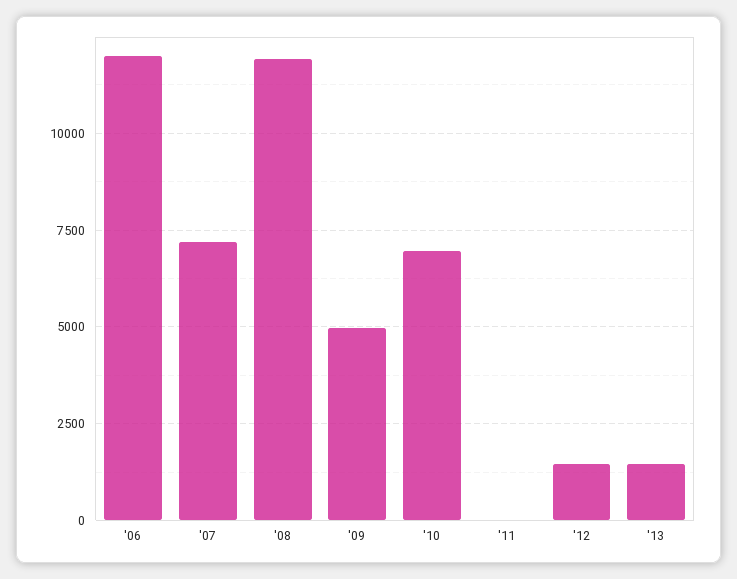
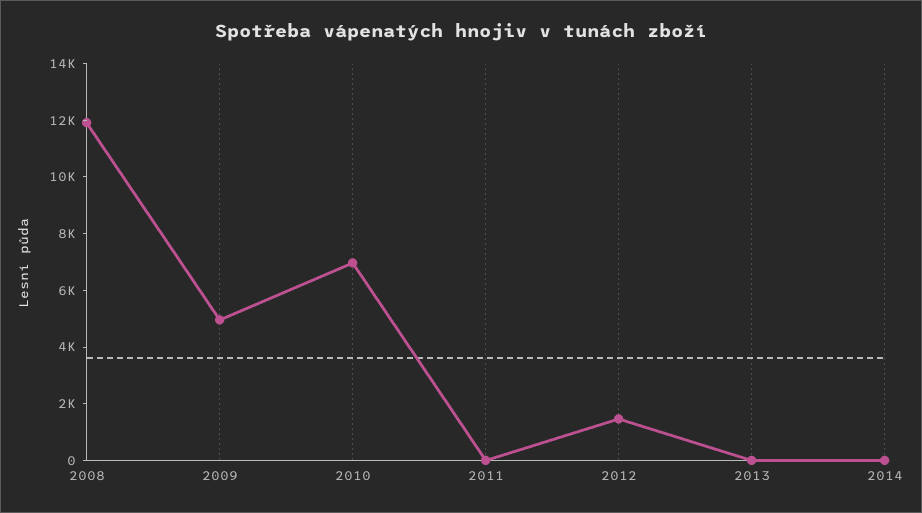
'06: 12000 -> none
'07: 7250 -> none
'13: 1500 -> 0
2014: none -> 0

